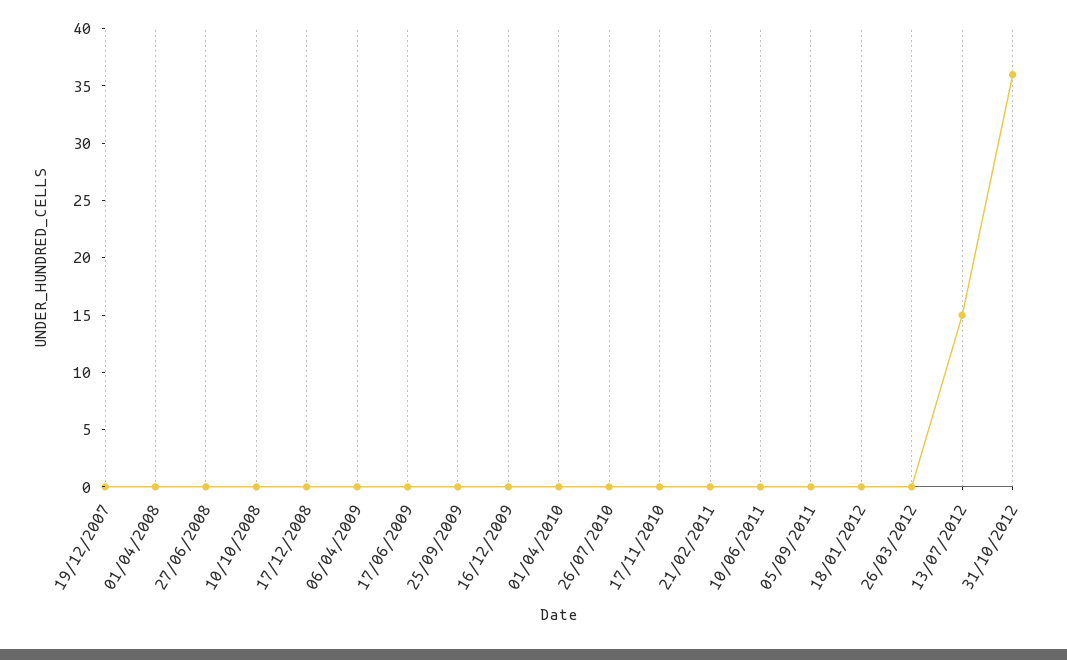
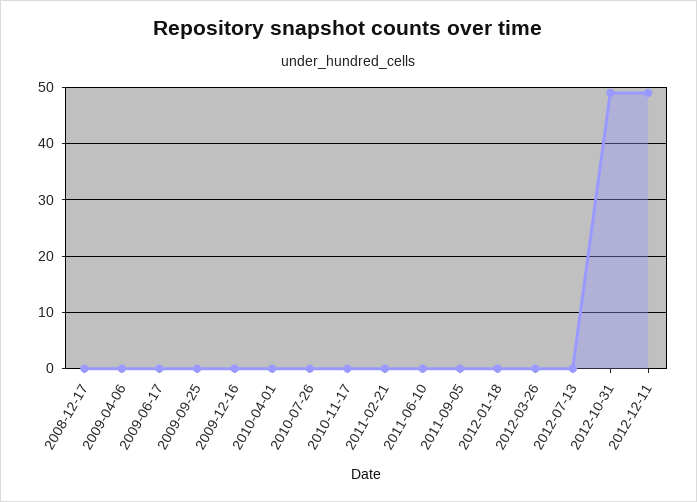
19/12/2007: 0 -> none
01/04/2008: 0 -> none
27/06/2008: 0 -> none
10/10/2008: 0 -> none
13/07/2012: 15 -> 0
31/10/2012: 36 -> 50
2012-12-11: none -> 50

